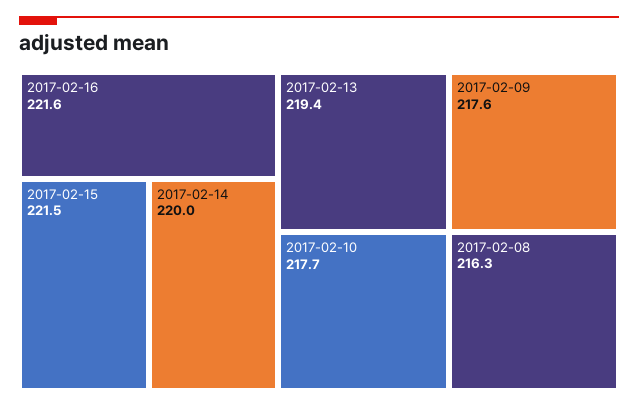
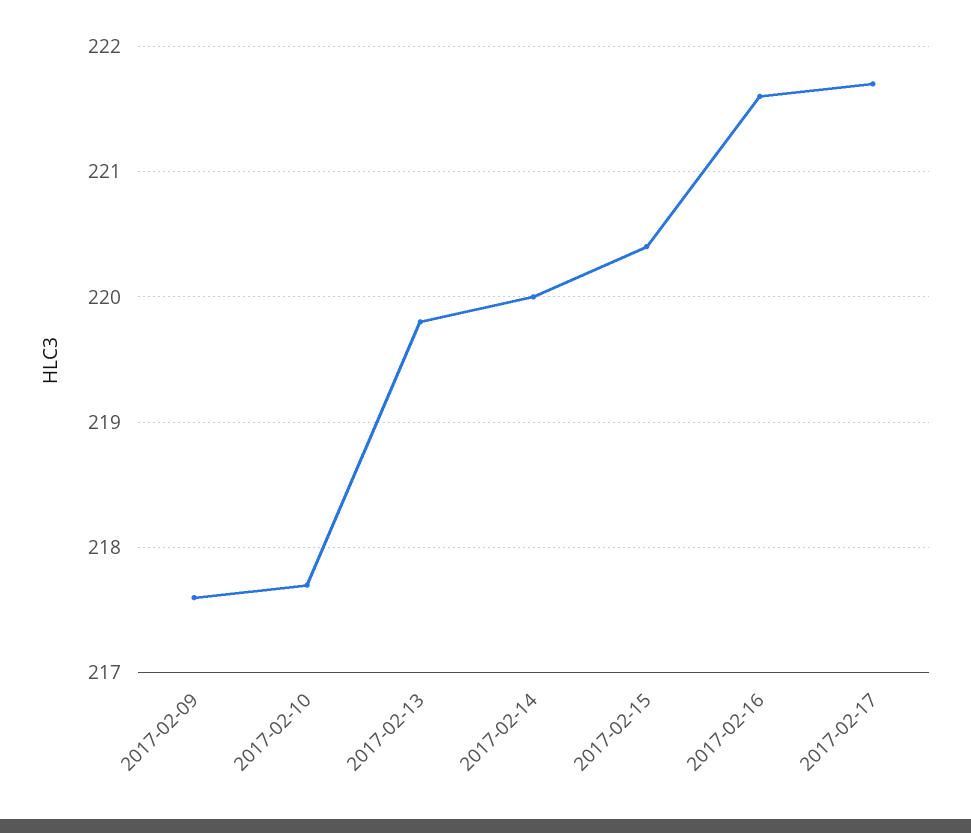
2017-02-15: 221.5 -> 220.4
2017-02-13: 219.4 -> 219.8
2017-02-08: 216.3 -> none
2017-02-17: none -> 221.7

